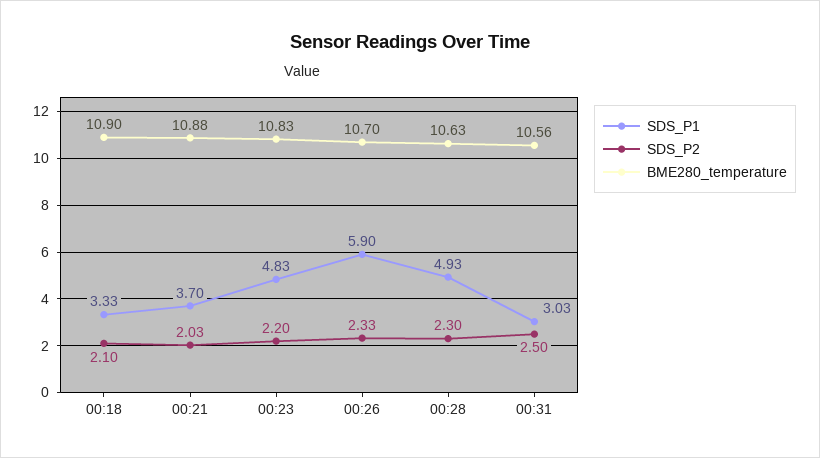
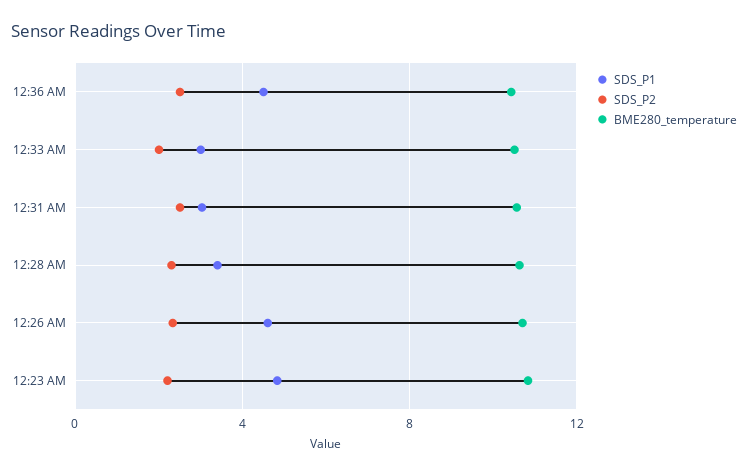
SDS_P1, 00:18: 3.33 -> none
SDS_P2, 00:18: 2.1 -> none
BME280_temperature, 00:18: 10.9 -> none
SDS_P1, 00:21: 3.7 -> none
SDS_P2, 00:21: 2.03 -> none
BME280_temperature, 00:21: 10.88 -> none
SDS_P1, 00:26: 5.9 -> 4.5
SDS_P1, 00:28: 4.93 -> 3.5
SDS_P1, 12:36 AM: none -> 4.5
SDS_P2, 12:36 AM: none -> 2.5
BME280_temperature, 12:36 AM: none -> 10.5
SDS_P1, 12:33 AM: none -> 3
SDS_P2, 12:33 AM: none -> 2
BME280_temperature, 12:33 AM: none -> 10.5

